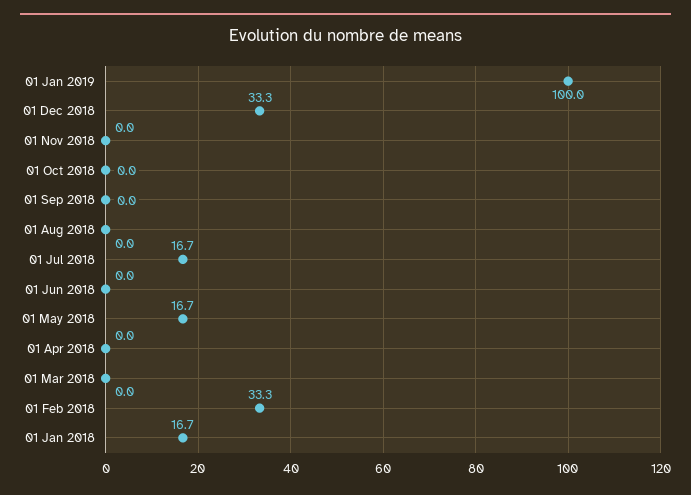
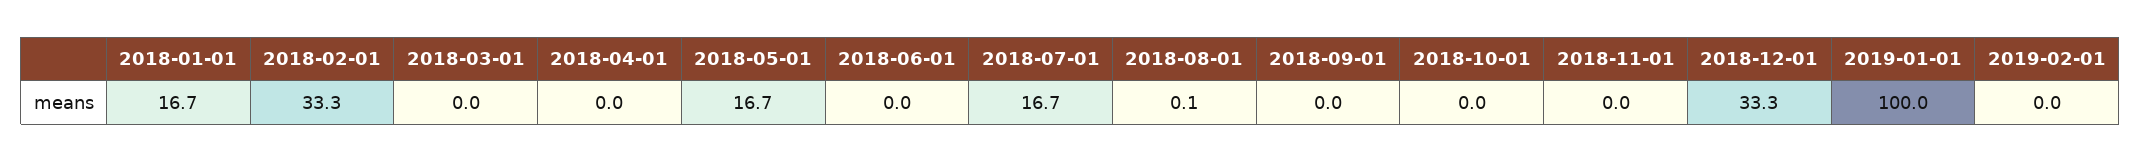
01 Aug 2018: 0 -> 0.1
2019-02-01: none -> 0

